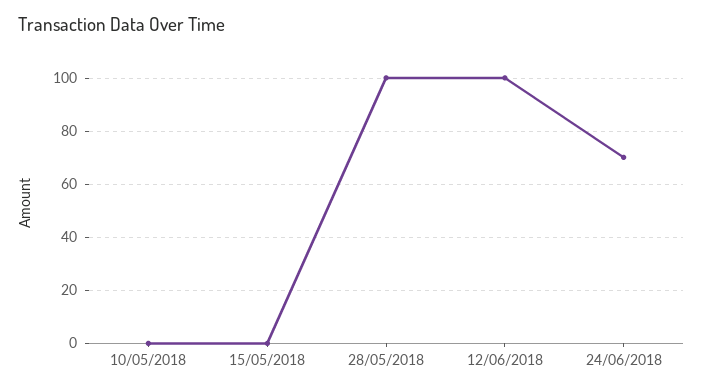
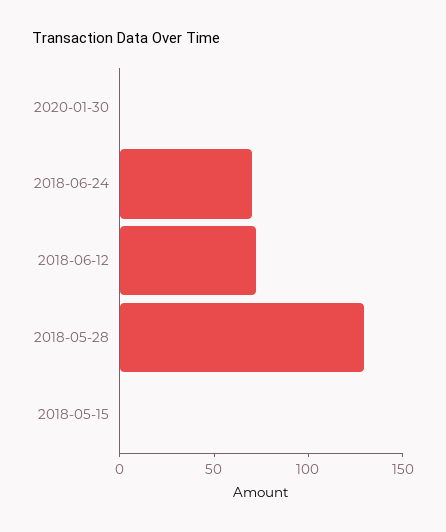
10/05/2018: 0 -> none
28/05/2018: 100 -> 130
12/06/2018: 100 -> 70
2020-01-30: none -> 0

